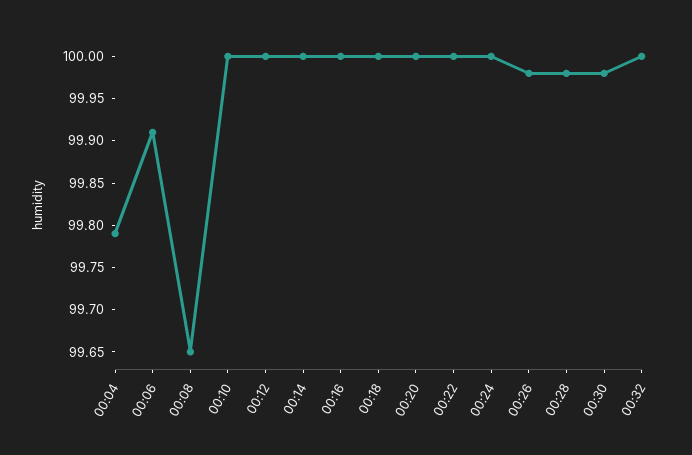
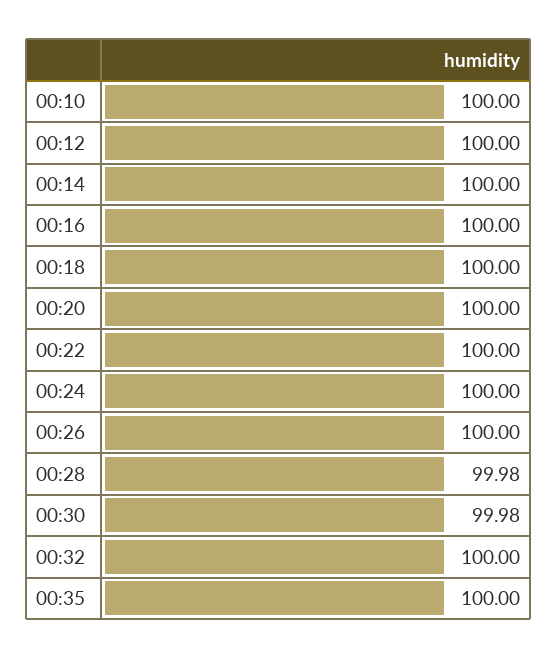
00:04: 99.79 -> none
00:06: 99.91 -> none
00:08: 99.65 -> none
00:26: 99.98 -> 100
00:35: none -> 100

